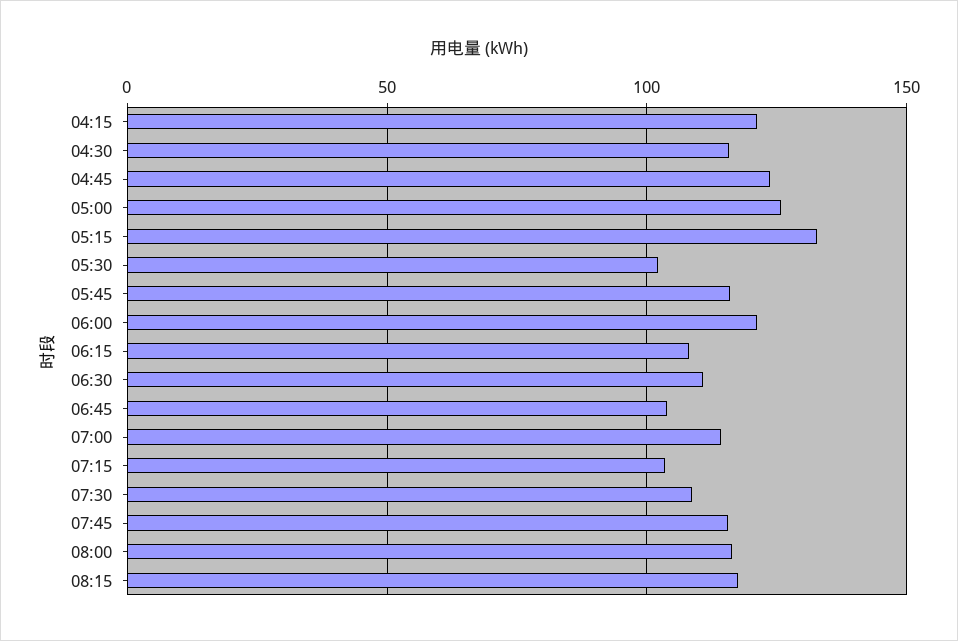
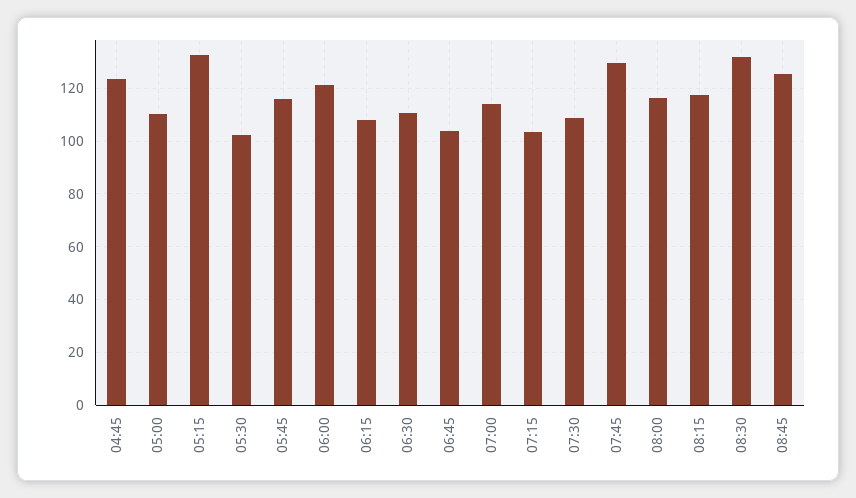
04:15: 120 -> none
04:30: 115 -> none
05:00: 125 -> 110
07:45: 115 -> 130
08:30: none -> 132.5
08:45: none -> 125

